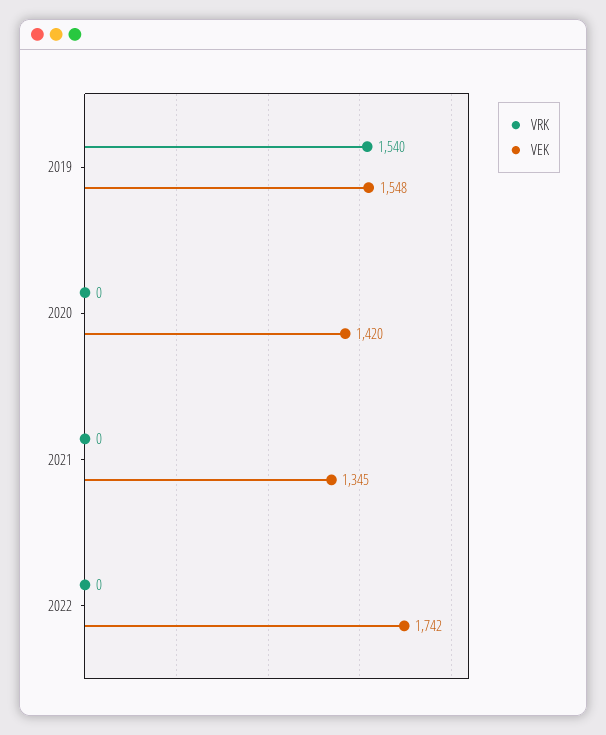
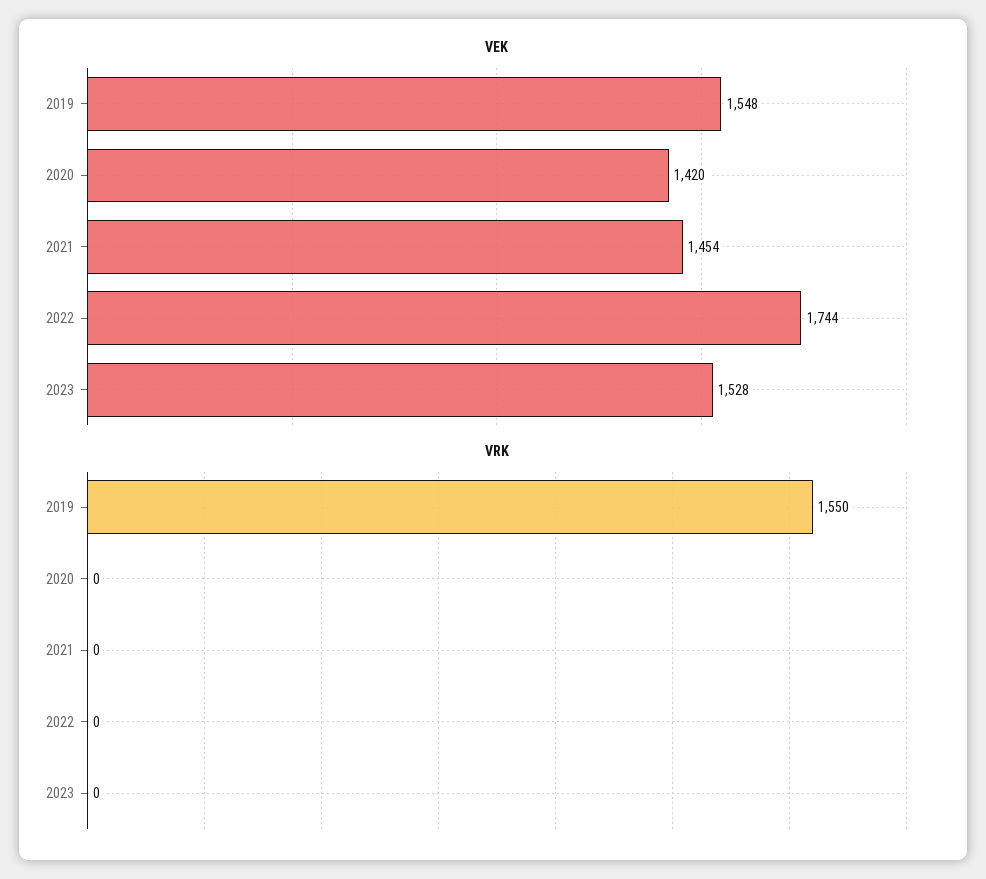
VRK, 2019: 1540 -> 1550
VEK, 2021: 1345 -> 1454
VEK, 2022: 1742 -> 1744
VEK, 2023: none -> 1528
VRK, 2023: none -> 0

